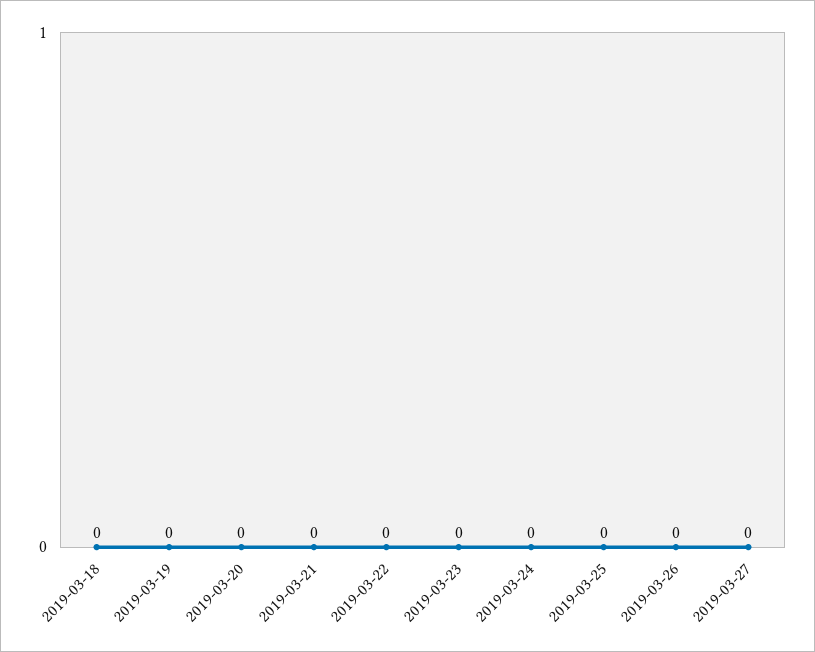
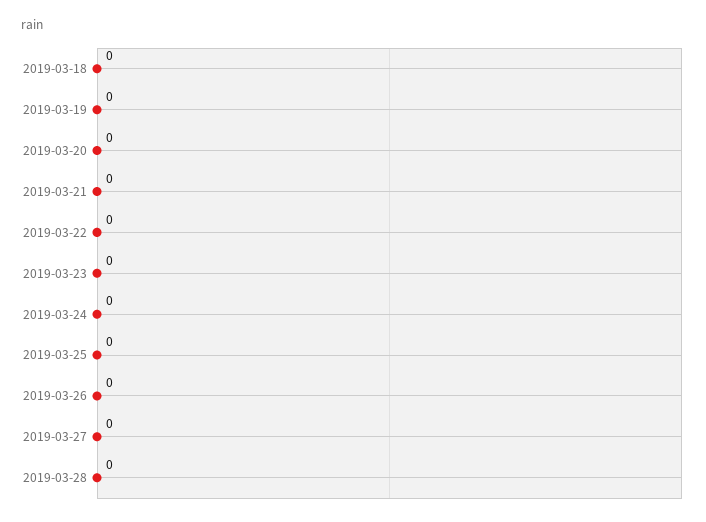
2019-03-28: none -> 0

